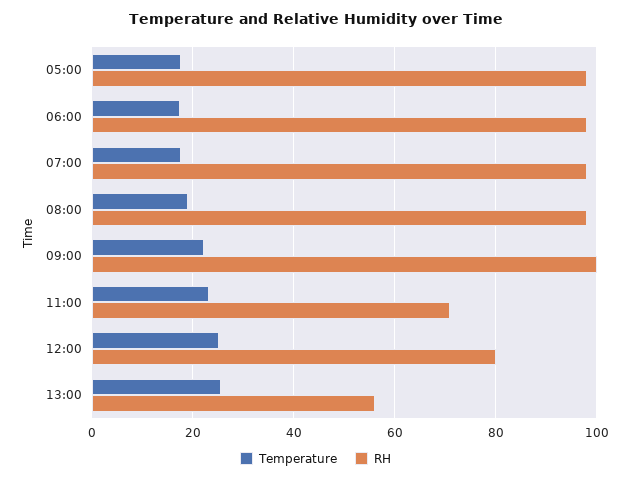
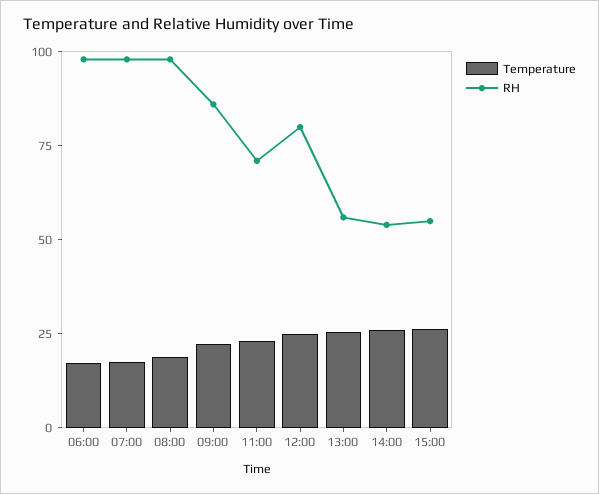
Temperature, 05:00: 18 -> none
RH, 05:00: 98 -> none
RH, 09:00: 100 -> 85
Temperature, 14:00: none -> 25
RH, 14:00: none -> 55
Temperature, 15:00: none -> 25
RH, 15:00: none -> 55

